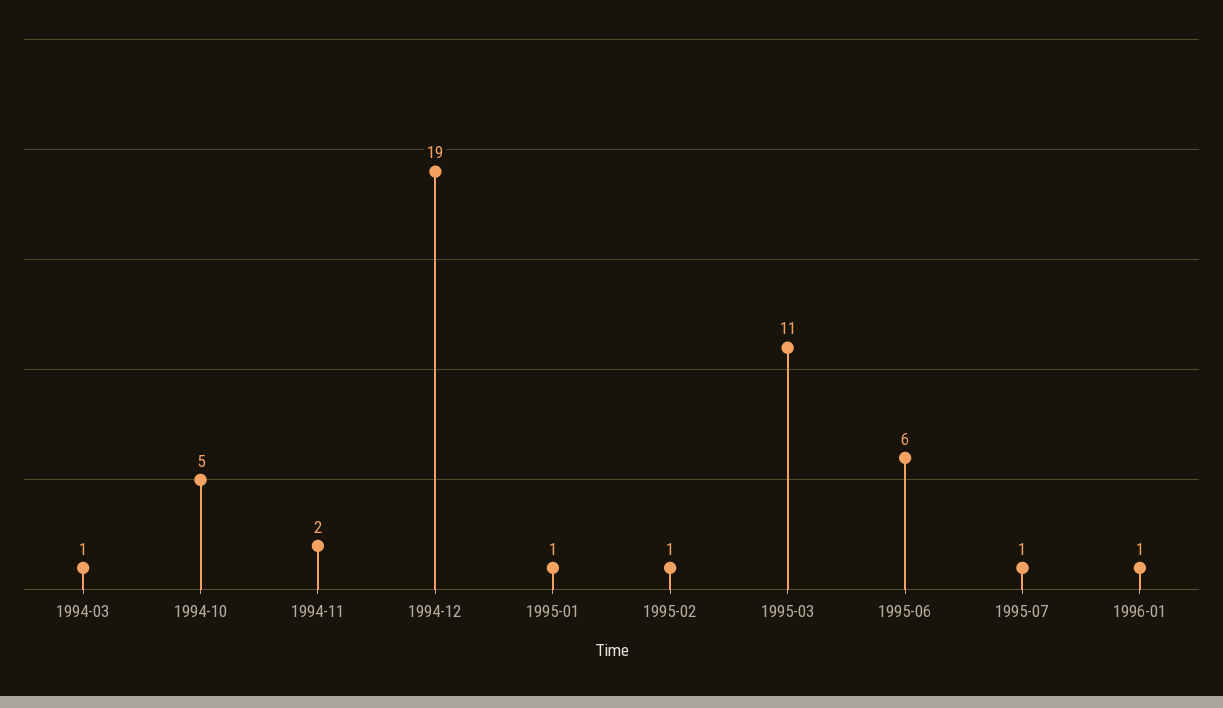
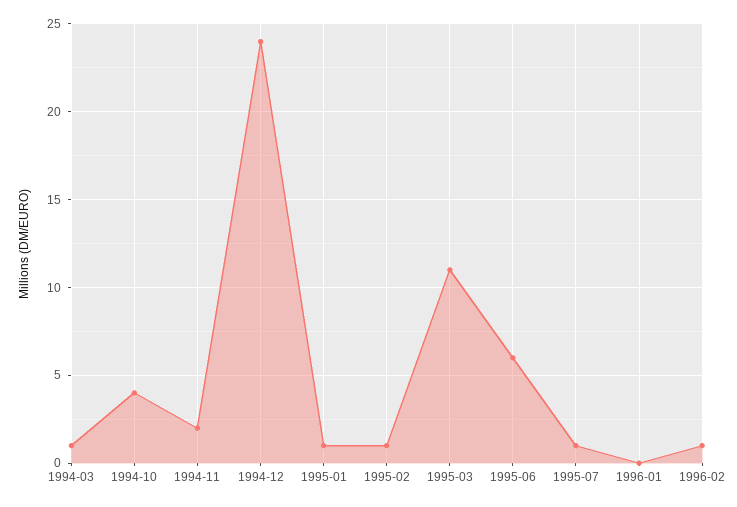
1994-10: 5 -> 4
1994-12: 19 -> 24
1996-01: 1 -> 0
1996-02: none -> 1

